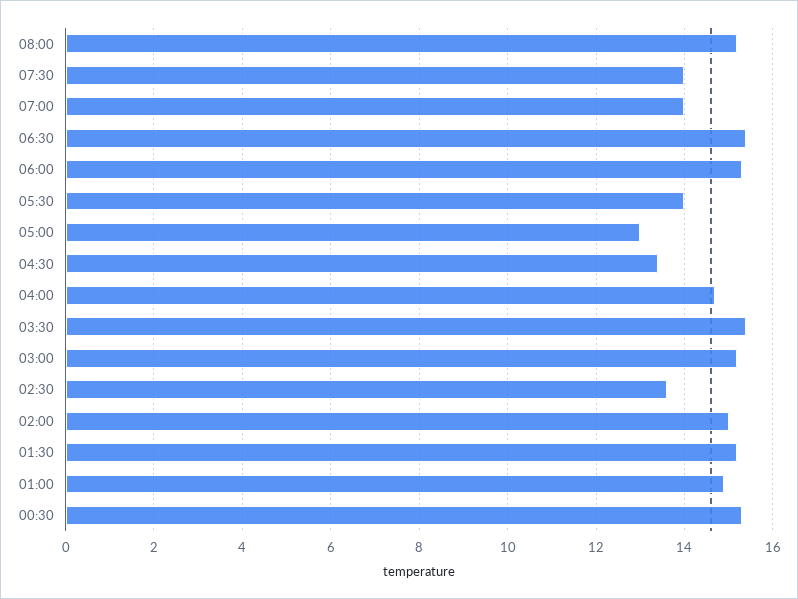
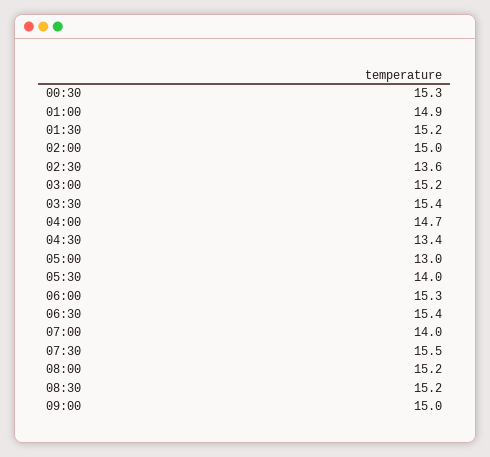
07:30: 14 -> 15.5
08:30: none -> 15.2
09:00: none -> 15

